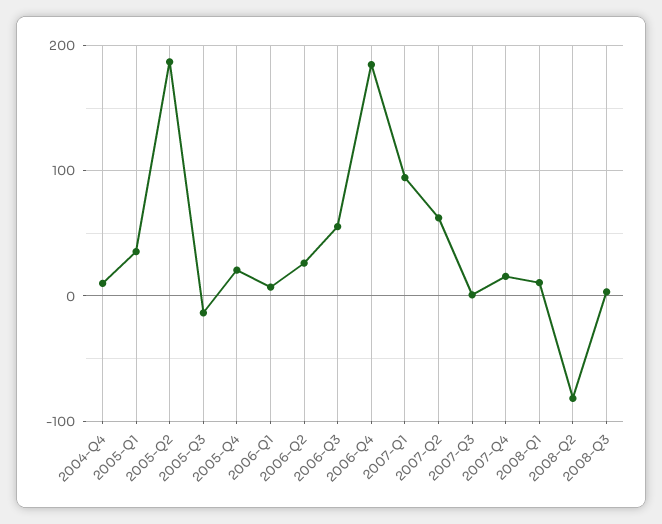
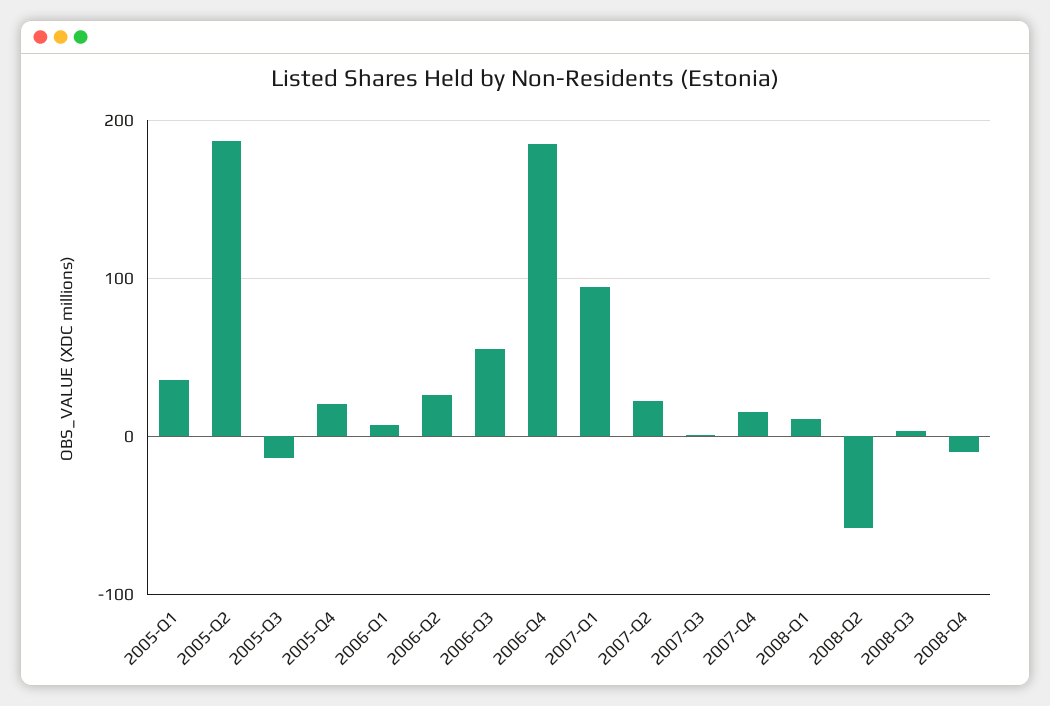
2004-Q4: 10 -> none
2007-Q2: 60 -> 20
2008-Q2: -80 -> -60
2008-Q4: none -> -10

